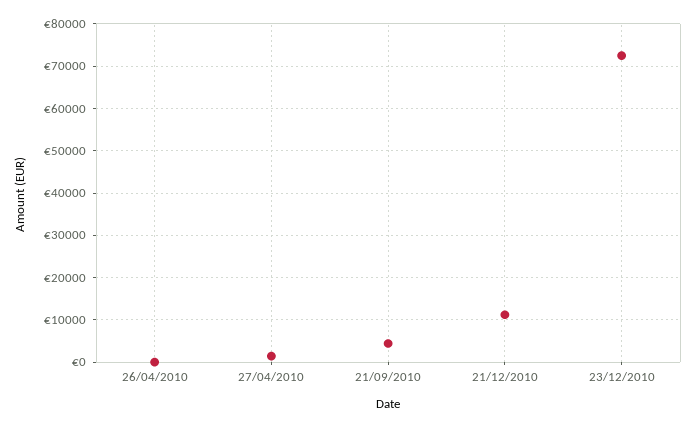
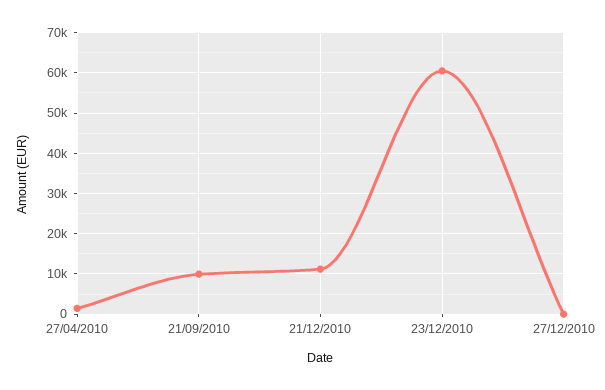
26/04/2010: 0 -> none
21/09/2010: 4000 -> 10000
23/12/2010: 72000 -> 60000
27/12/2010: none -> 0

